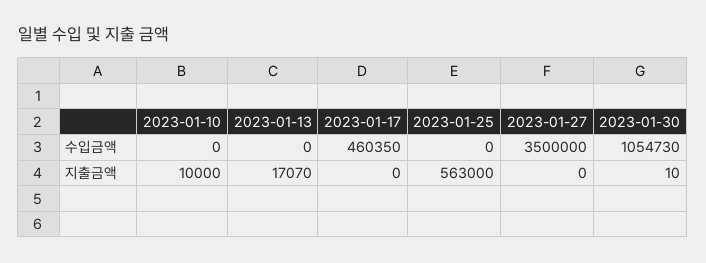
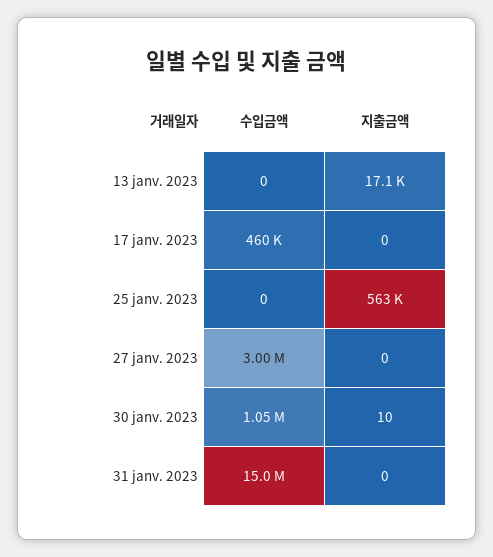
2023-01-10, 수입금액: 0 -> none
2023-01-27, 수입금액: 3500000 -> 3000000
2023-01-10, 지출금액: 10000 -> none
31 janv. 2023, 수입금액: none -> 15000000
31 janv. 2023, 지출금액: none -> 0

